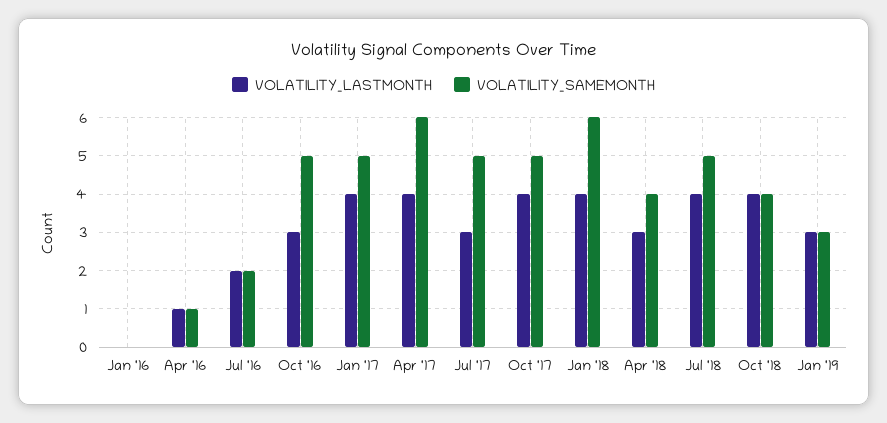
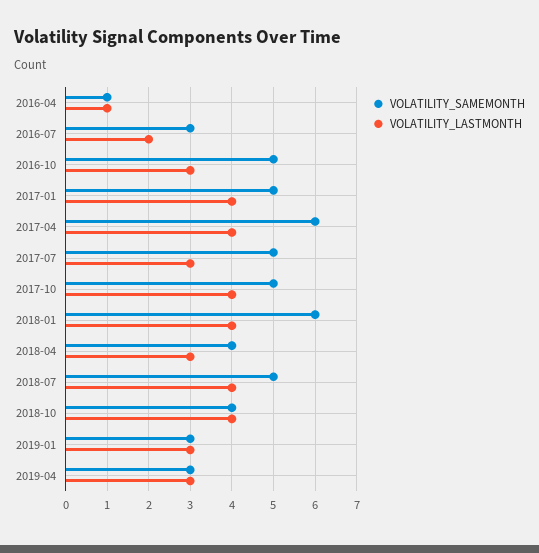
VOLATILITY_LASTMONTH, Jan '16: 0 -> none
VOLATILITY_SAMEMONTH, Jan '16: 0 -> none
VOLATILITY_SAMEMONTH, Jul '16: 2 -> 3
VOLATILITY_SAMEMONTH, 2019-04: none -> 3
VOLATILITY_LASTMONTH, 2019-04: none -> 3

